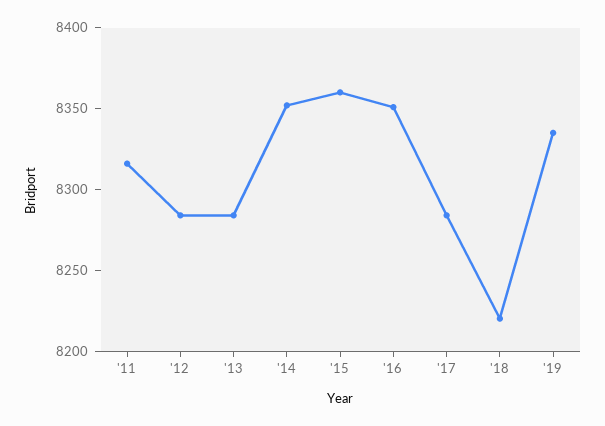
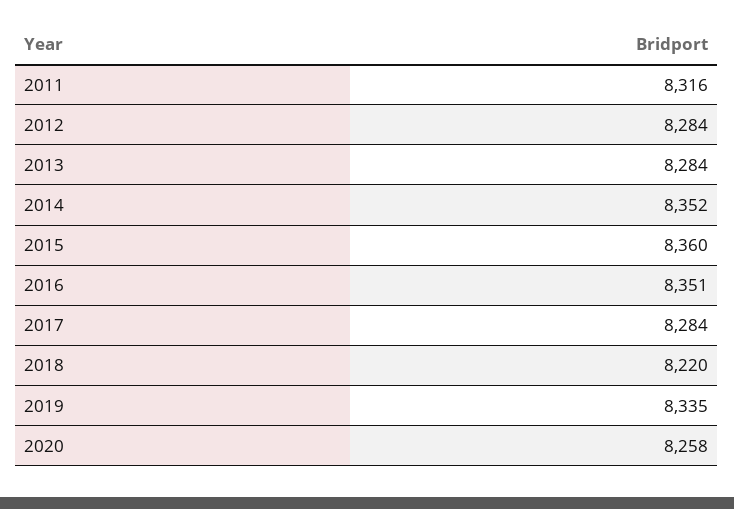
2020: none -> 8258

